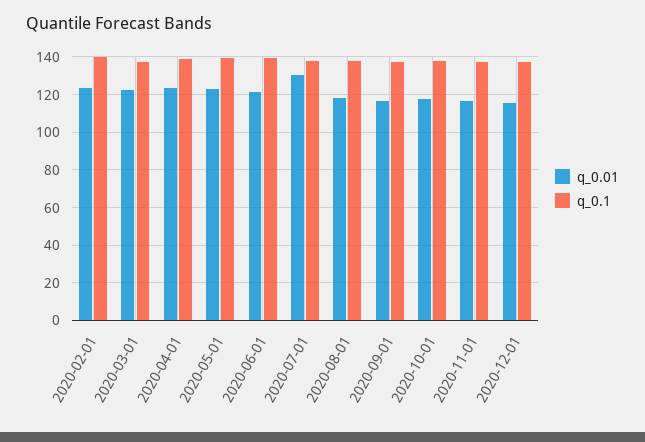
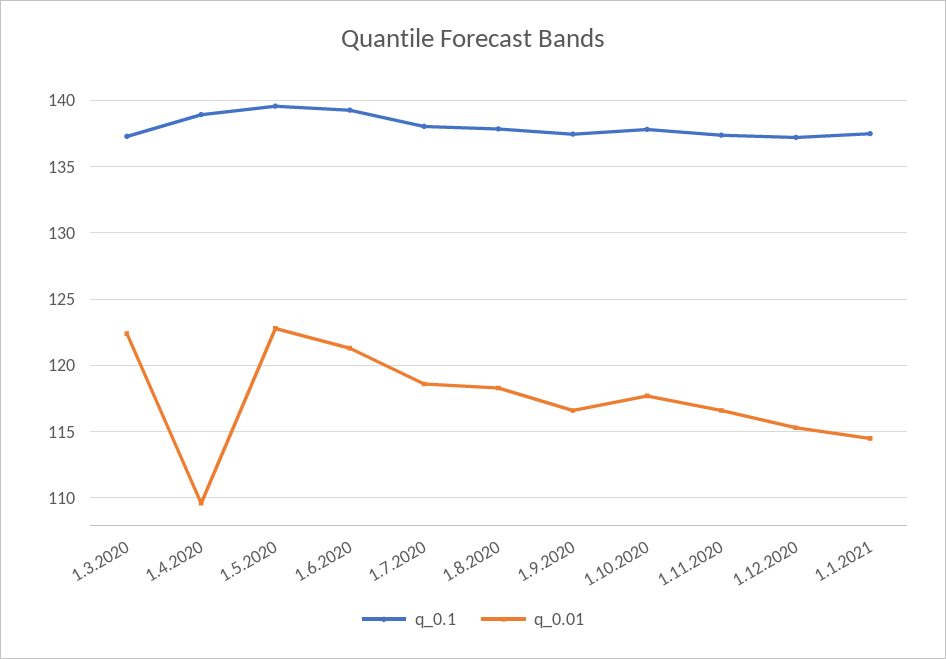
q_0.01, 2020-02-01: 125 -> none
q_0.1, 2020-02-01: 140 -> none
q_0.01, 2020-04-01: 125 -> 109.5
q_0.01, 2020-07-01: 130 -> 118.5
q_0.1, 1.1.2021: none -> 137.5
q_0.01, 1.1.2021: none -> 114.5

